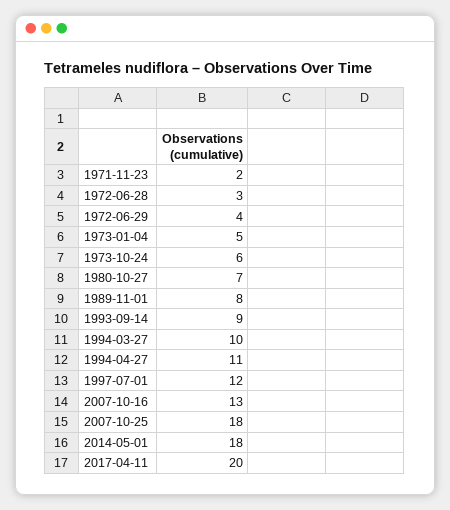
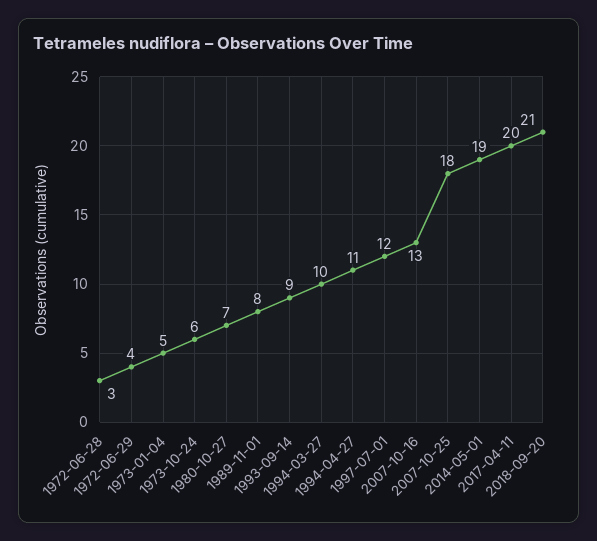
1971-11-23: 2 -> none
2014-05-01: 18 -> 19
2018-09-20: none -> 21

